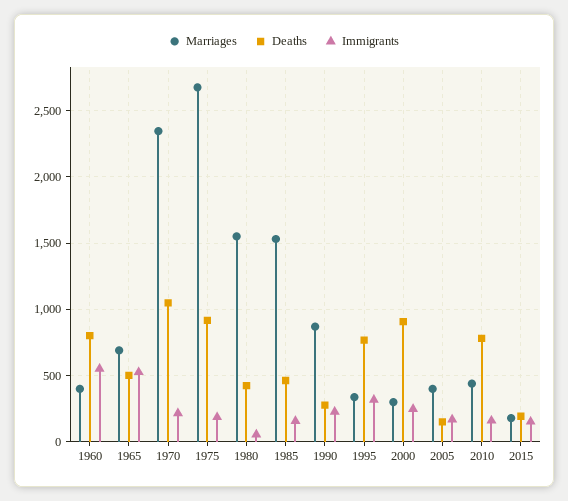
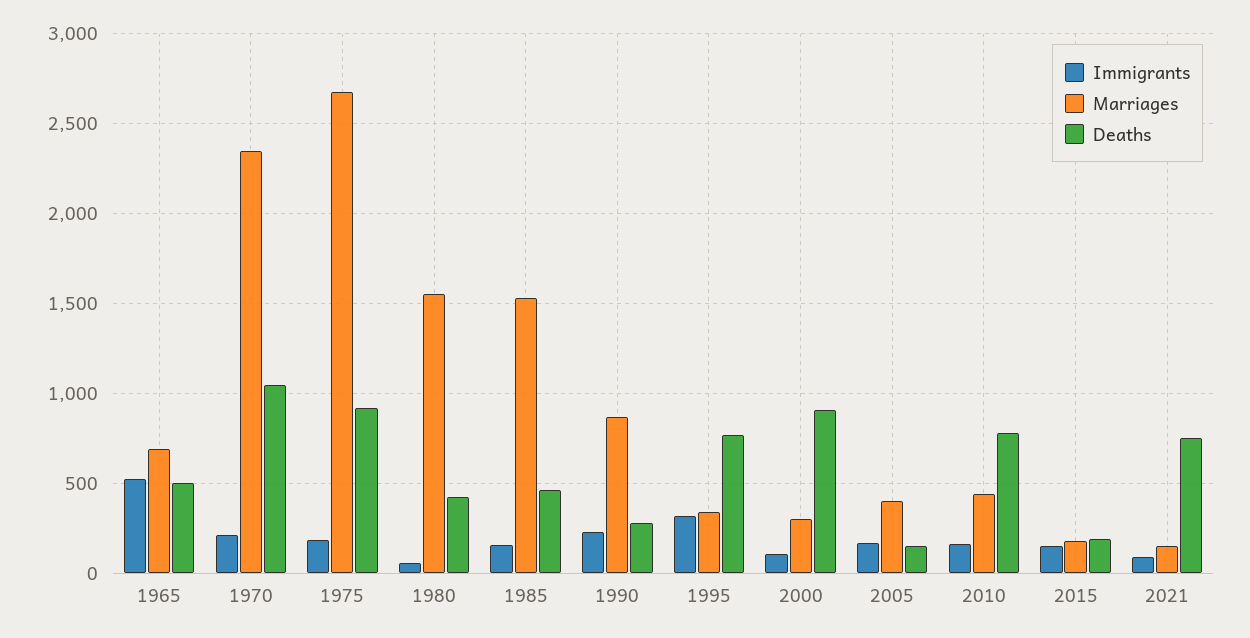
Marriages, 1960: 400 -> none
Deaths, 1960: 800 -> none
Immigrants, 1960: 550 -> none
Immigrants, 2000: 250 -> 100
Immigrants, 2021: none -> 100
Marriages, 2021: none -> 150
Deaths, 2021: none -> 750

